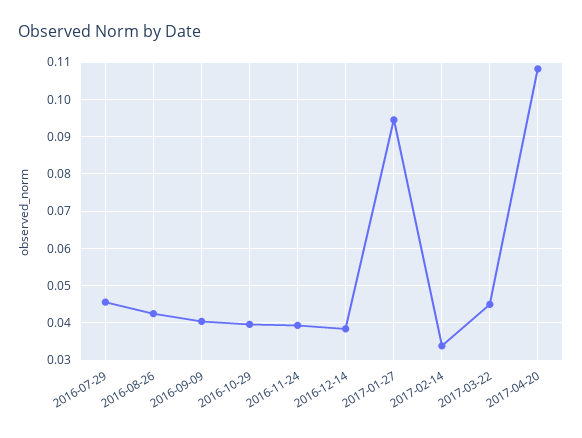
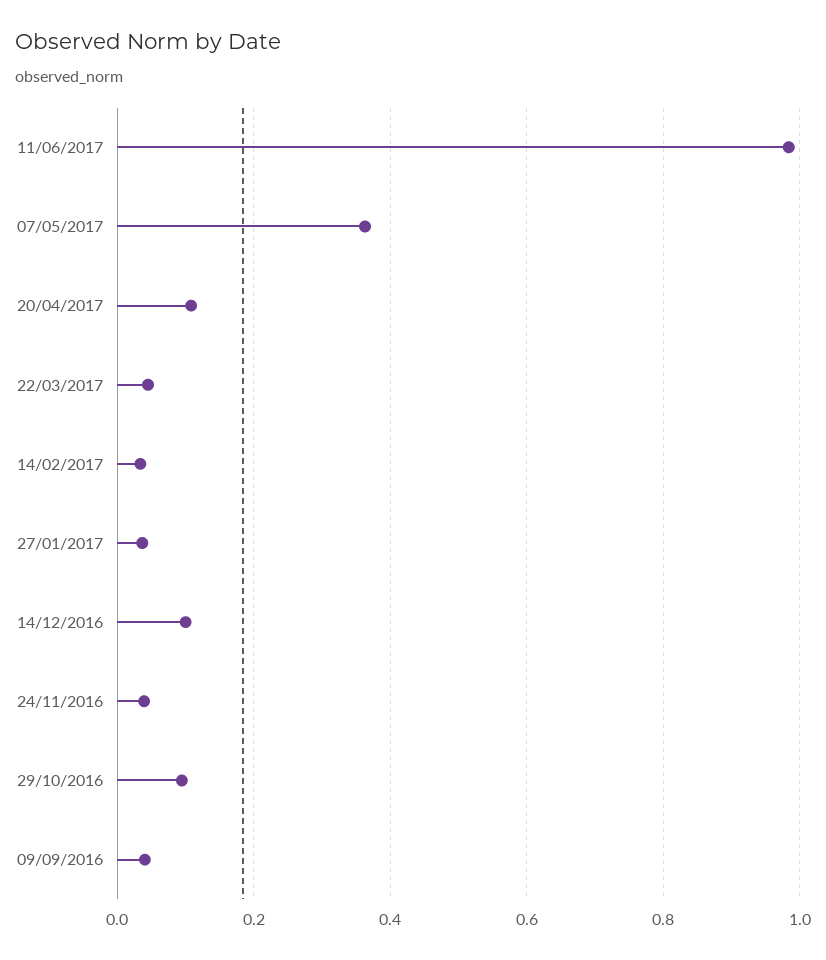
2016-07-29: 0.046 -> none
2016-08-26: 0.042 -> none
2016-10-29: 0.04 -> 0.1
2016-12-14: 0.038 -> 0.1
2017-01-27: 0.094 -> 0.04
11/06/2017: none -> 0.98
07/05/2017: none -> 0.36

